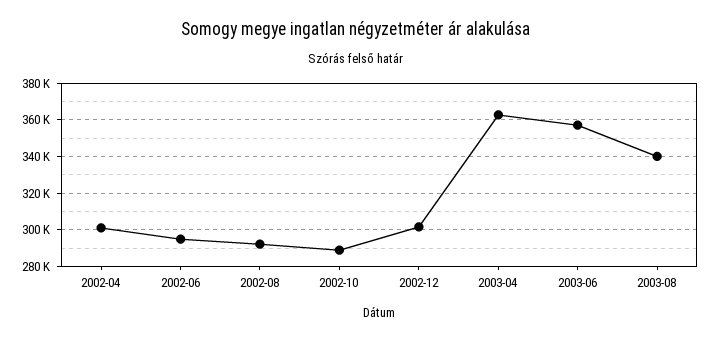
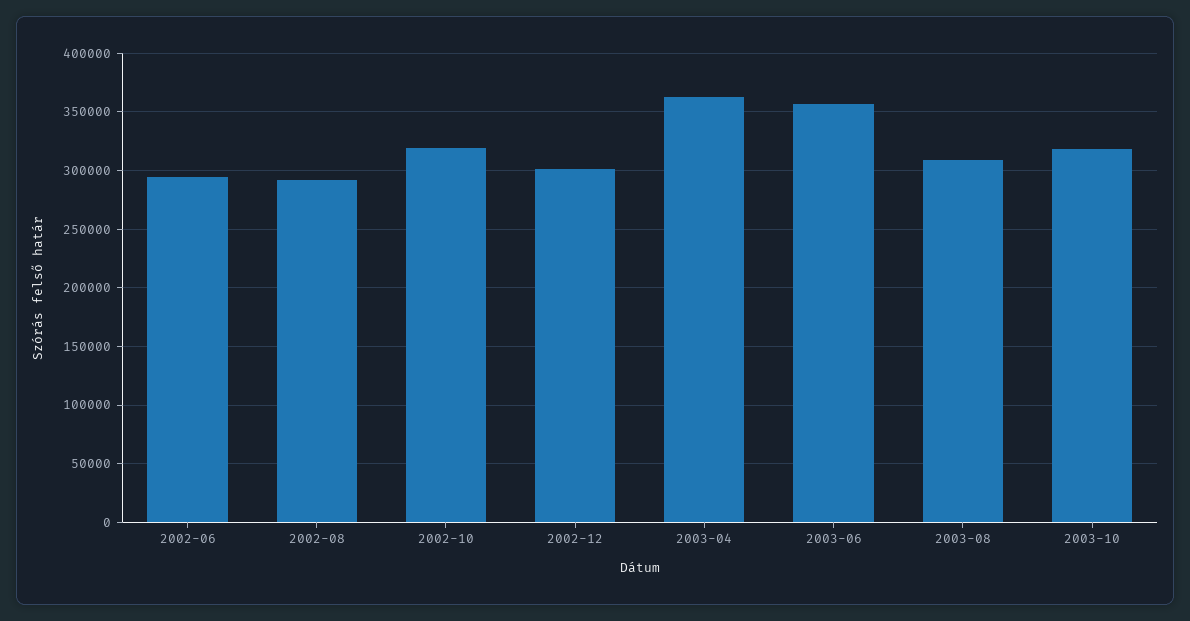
2002-04: 300000 -> none
2002-10: 290000 -> 320000
2003-08: 340000 -> 310000
2003-10: none -> 320000

